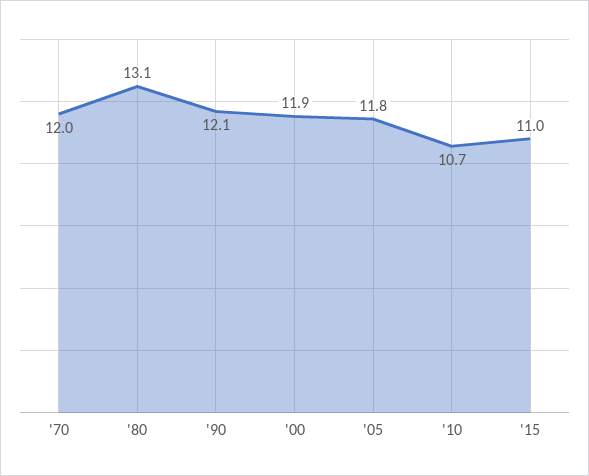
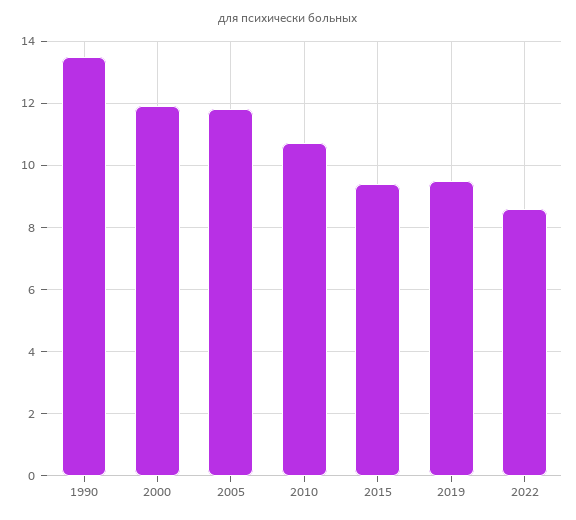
'70: 12 -> none
'80: 13.1 -> none
'90: 12.1 -> 13.5
'15: 11 -> 9.5
2019: none -> 9.5
2022: none -> 8.5

